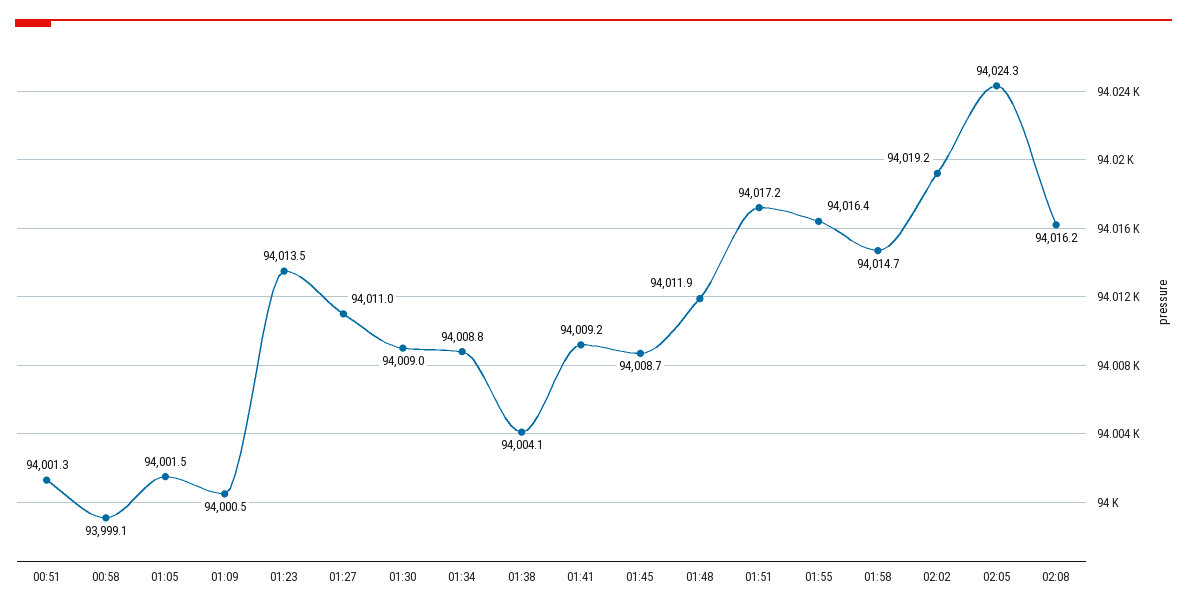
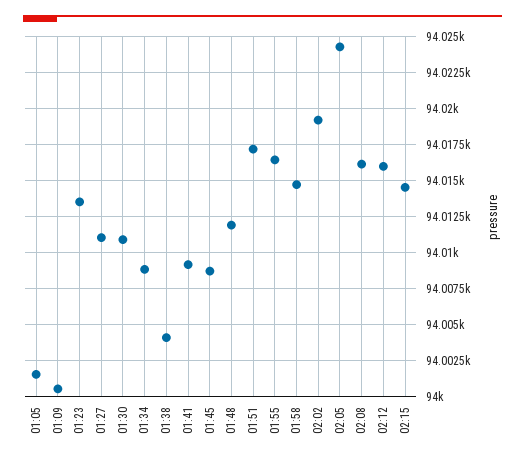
00:51: 94001.3 -> none
00:58: 93999.1 -> none
01:30: 94009 -> 94011
02:12: none -> 94016
02:15: none -> 94014.5

